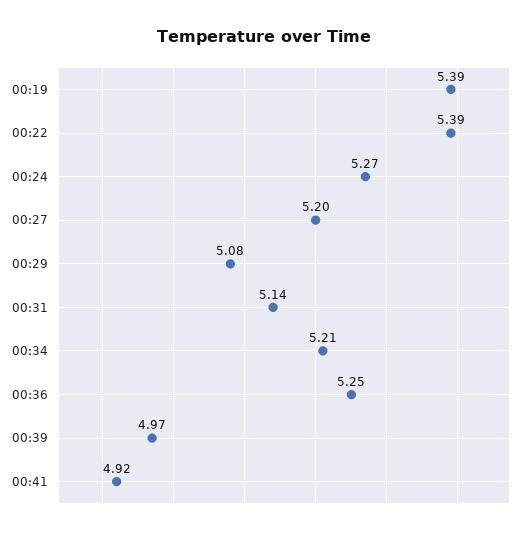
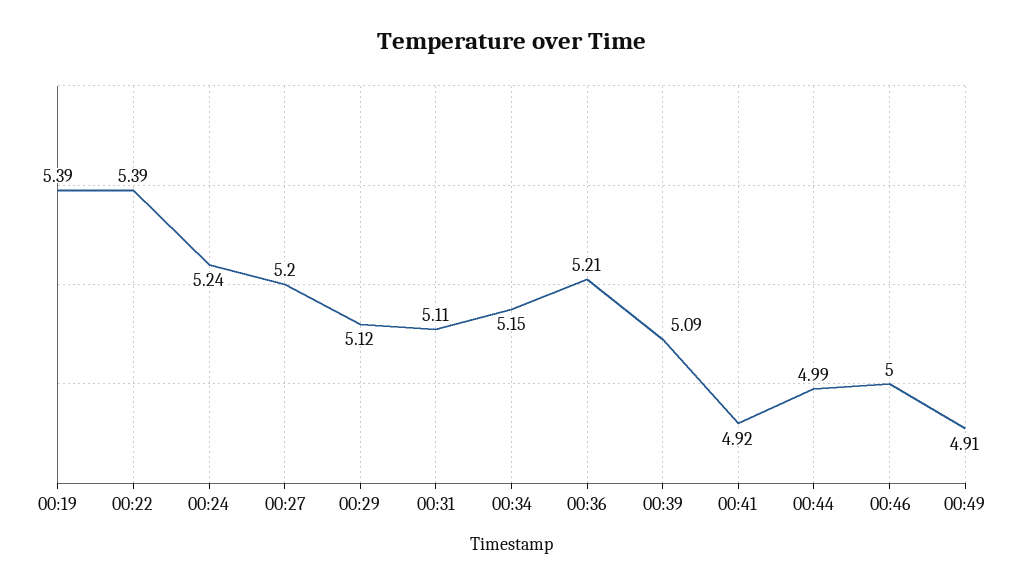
00:24: 5.27 -> 5.24
00:29: 5.08 -> 5.12
00:31: 5.14 -> 5.11
00:34: 5.21 -> 5.15
00:36: 5.25 -> 5.21
00:39: 4.97 -> 5.09
00:44: none -> 4.99
00:46: none -> 5
00:49: none -> 4.91

